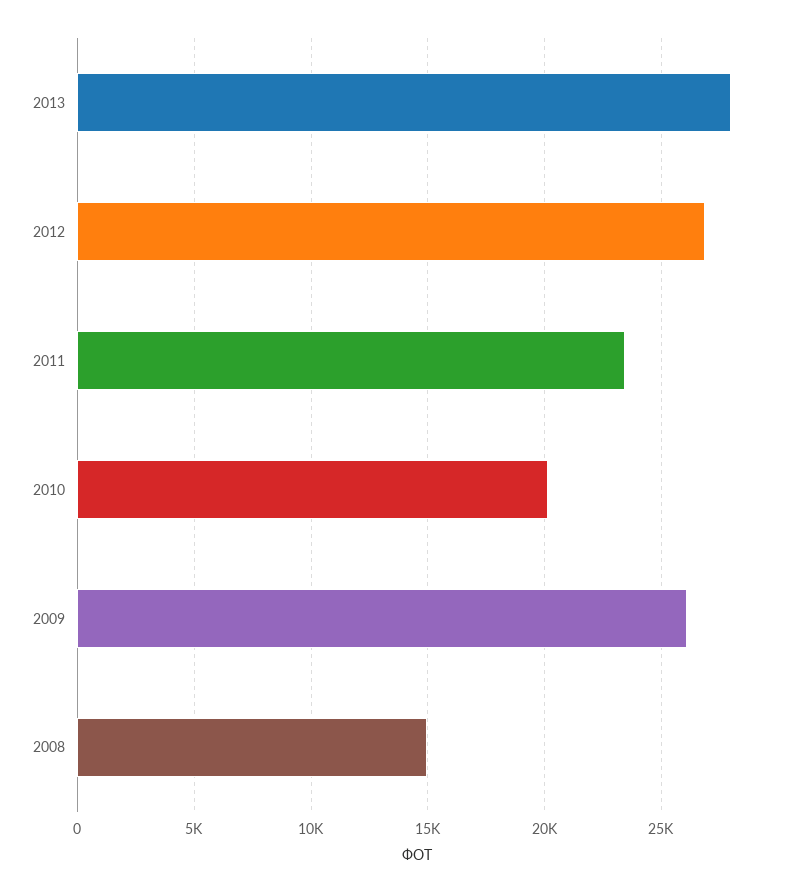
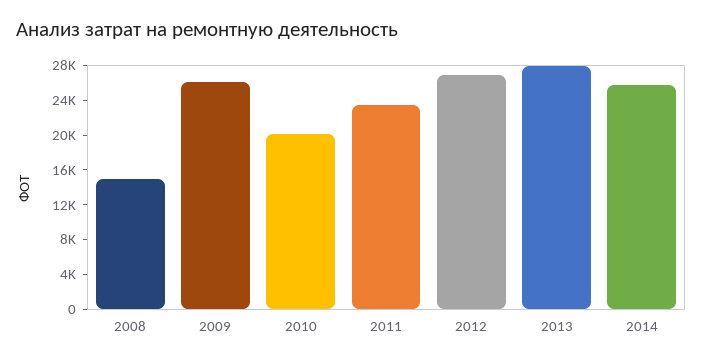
2014: none -> 26000

